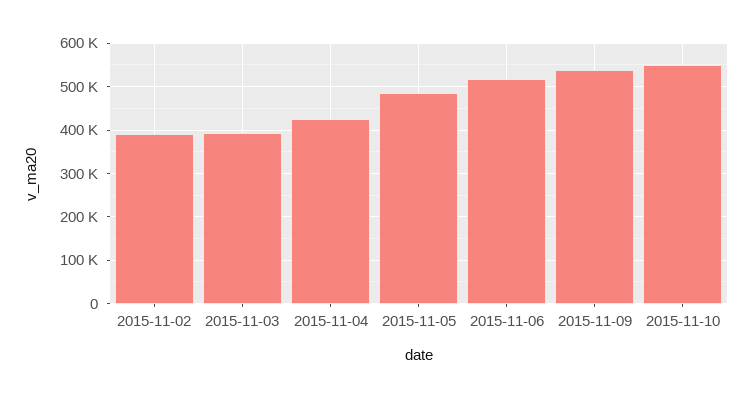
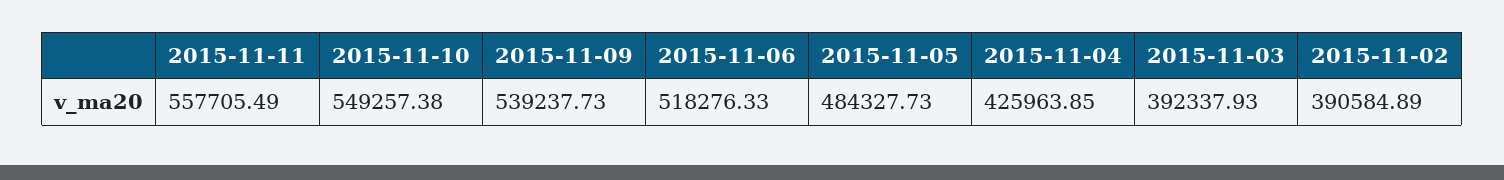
2015-11-11: none -> 557705.49

